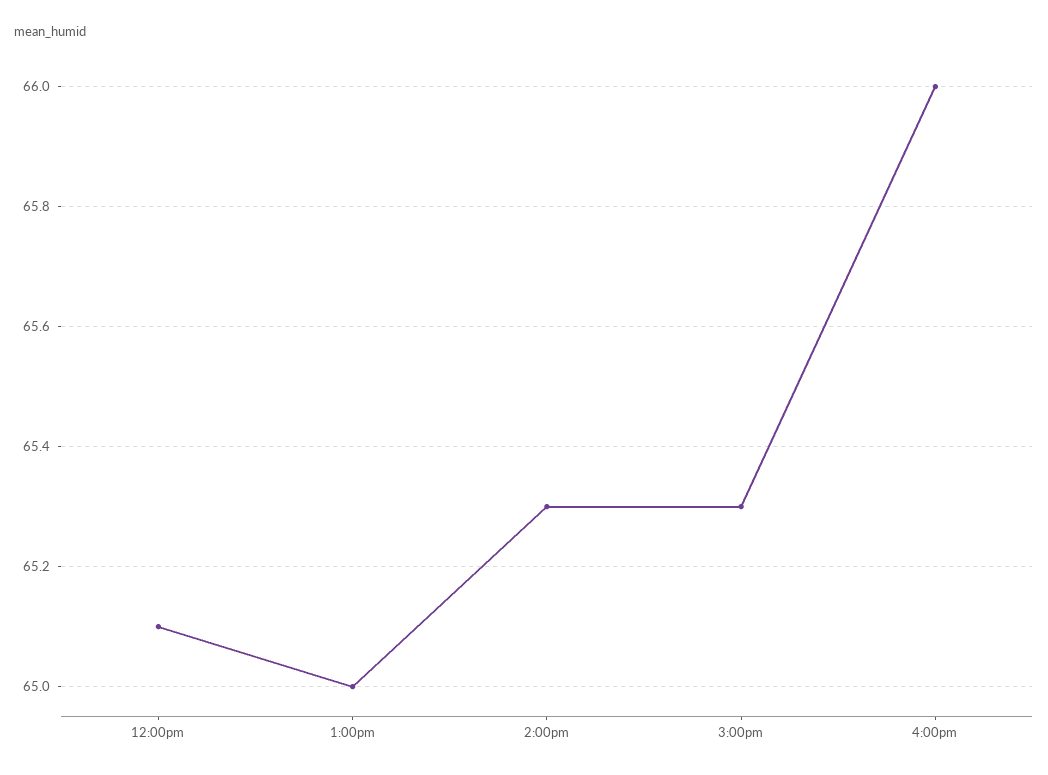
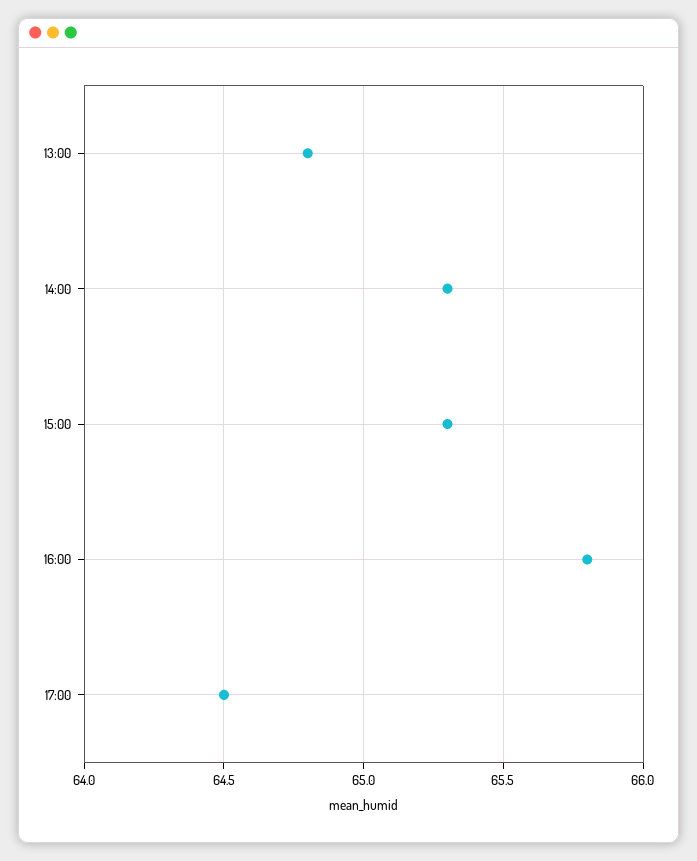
12:00pm: 65.1 -> none
1:00pm: 65 -> 64.8
4:00pm: 66 -> 65.8
17:00: none -> 64.5

